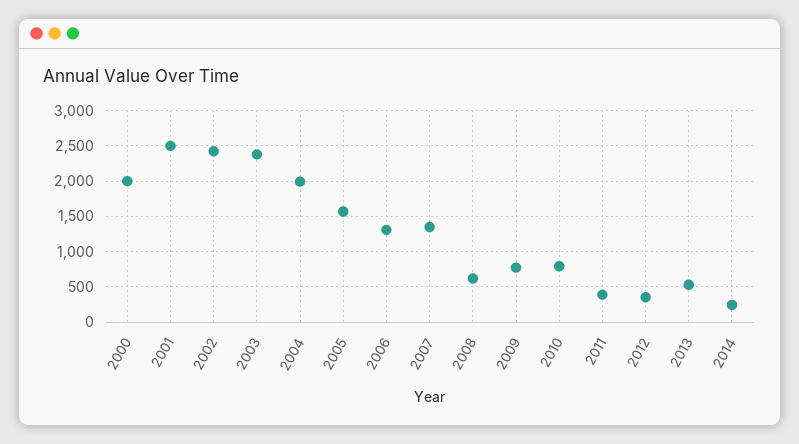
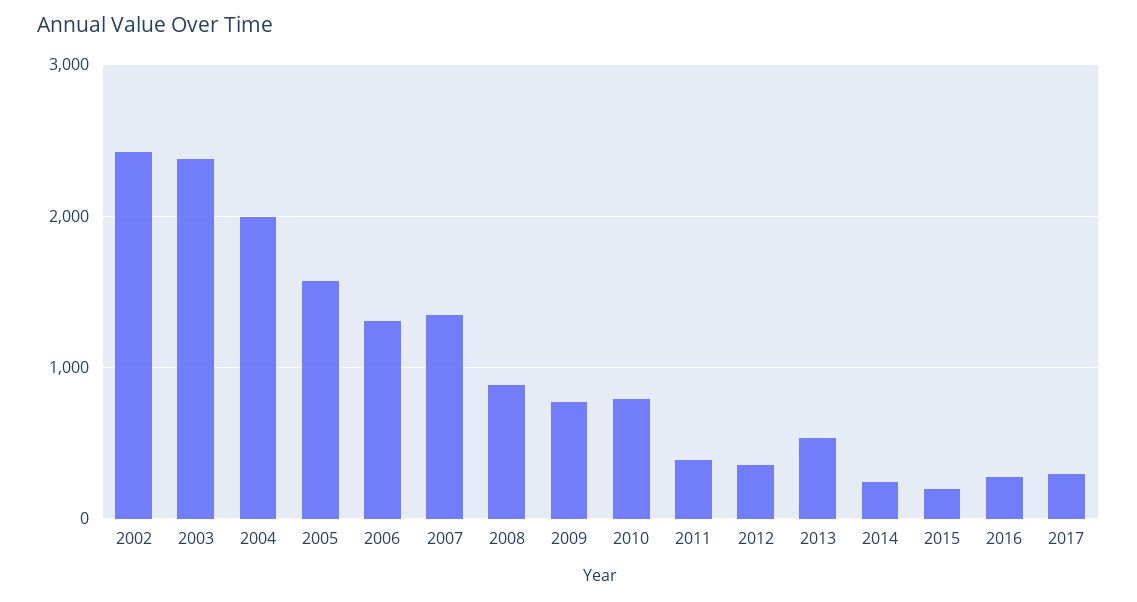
2000: 2000 -> none
2001: 2500 -> none
2008: 600 -> 900
2015: none -> 200
2016: none -> 300
2017: none -> 300

